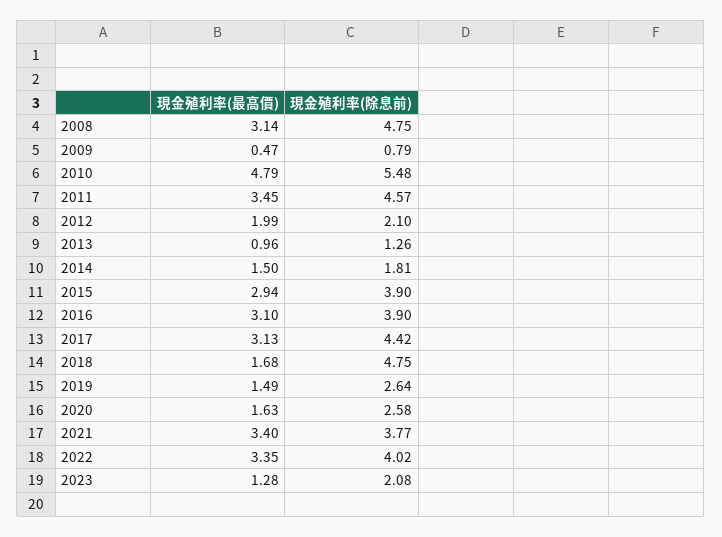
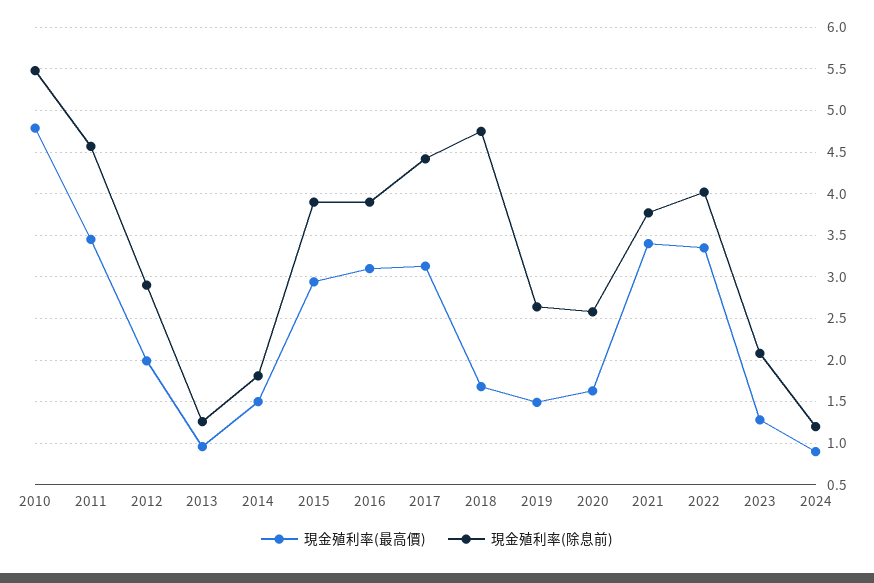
現金殖利率(最高價), 2008: 3.14 -> none
現金殖利率(除息前), 2008: 4.75 -> none
現金殖利率(最高價), 2009: 0.47 -> none
現金殖利率(除息前), 2009: 0.79 -> none
現金殖利率(除息前), 2012: 2.1 -> 2.9
現金殖利率(最高價), 2024: none -> 0.9
現金殖利率(除息前), 2024: none -> 1.2

